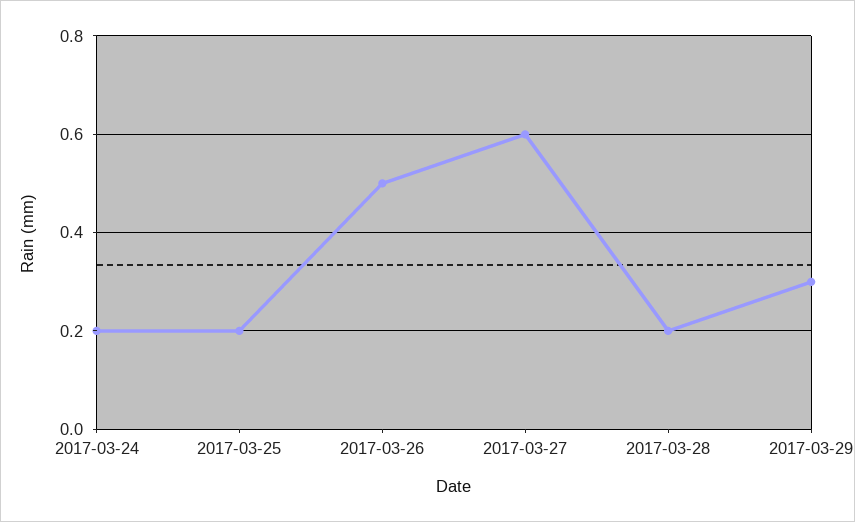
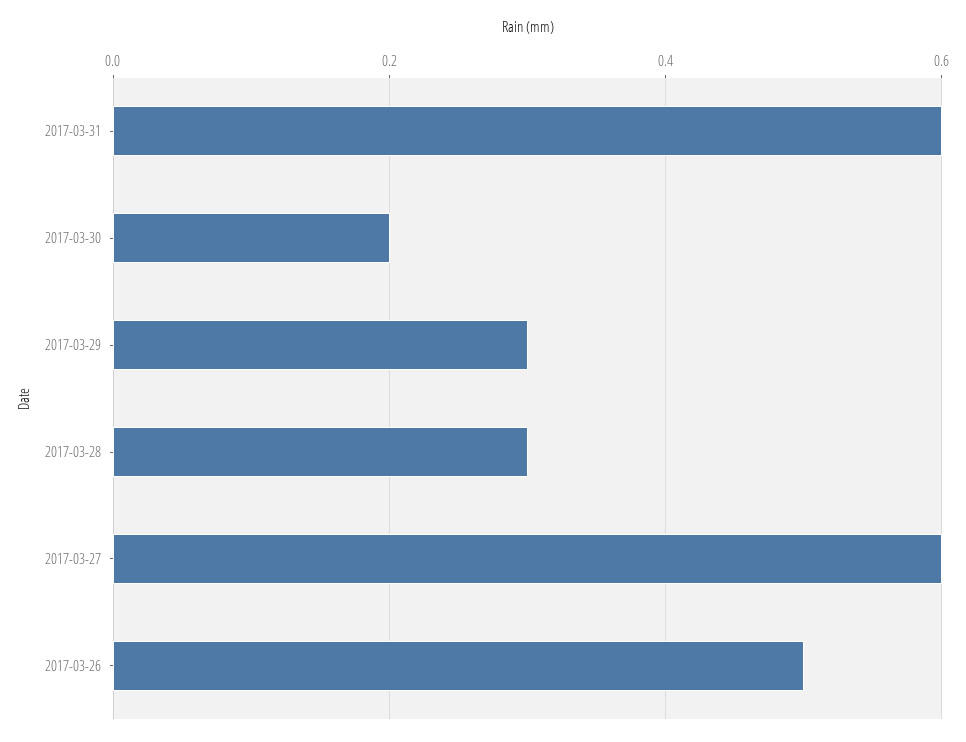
2017-03-24: 0.2 -> none
2017-03-25: 0.2 -> none
2017-03-28: 0.2 -> 0.3
2017-03-31: none -> 0.6
2017-03-30: none -> 0.2

